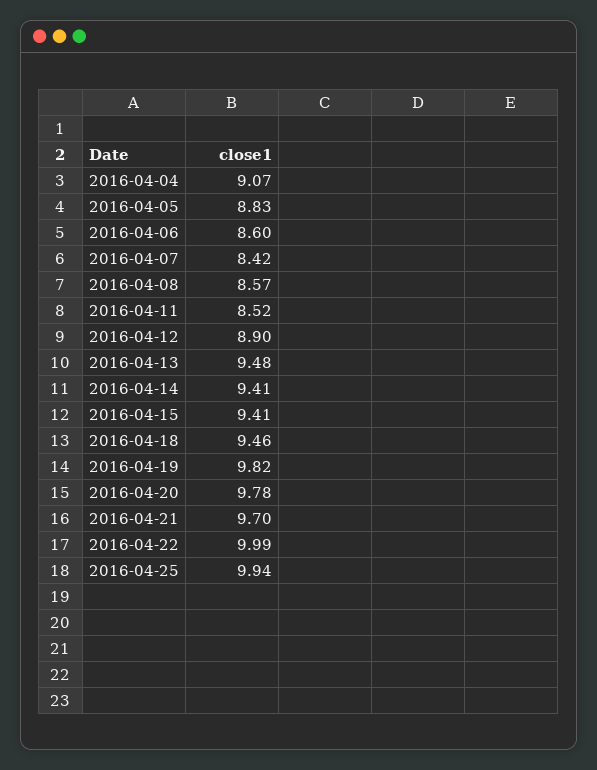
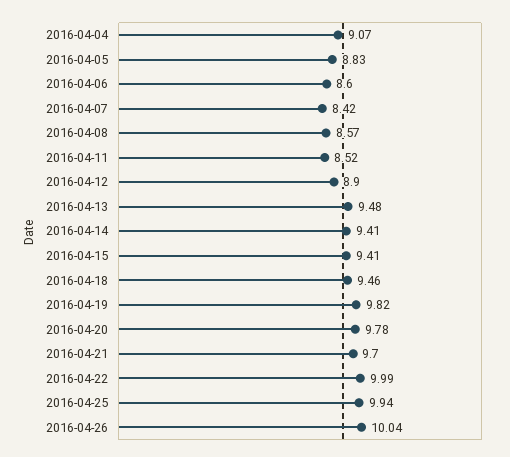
2016-04-26: none -> 10.04

